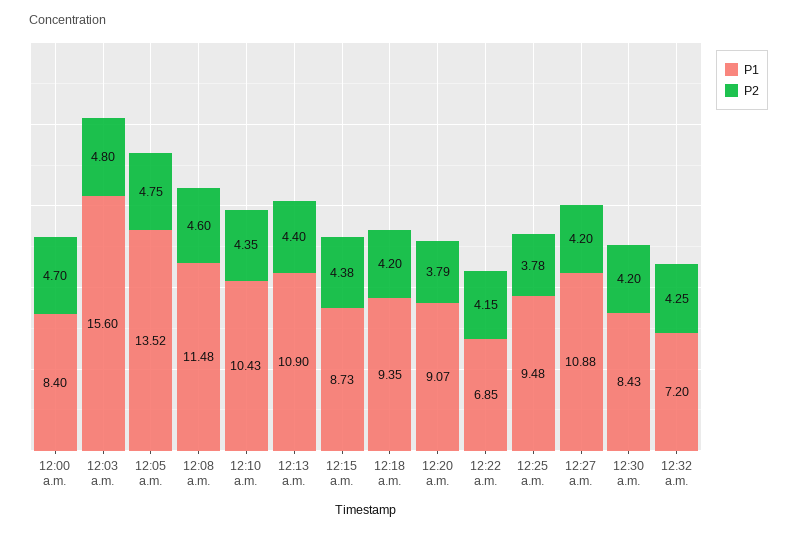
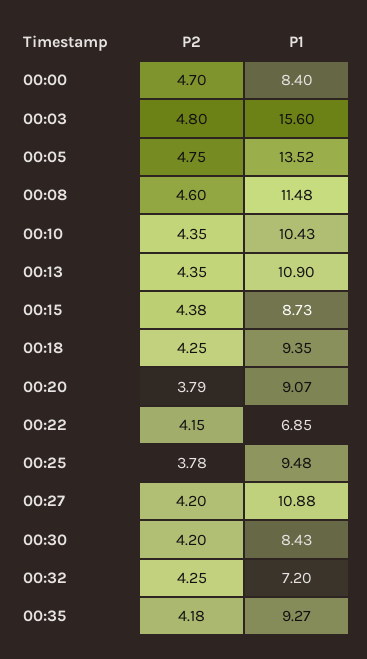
P2, 12:13 a.m.: 4.4 -> 4.35
P2, 12:18 a.m.: 4.2 -> 4.25
P2, 00:35: none -> 4.18
P1, 00:35: none -> 9.27

